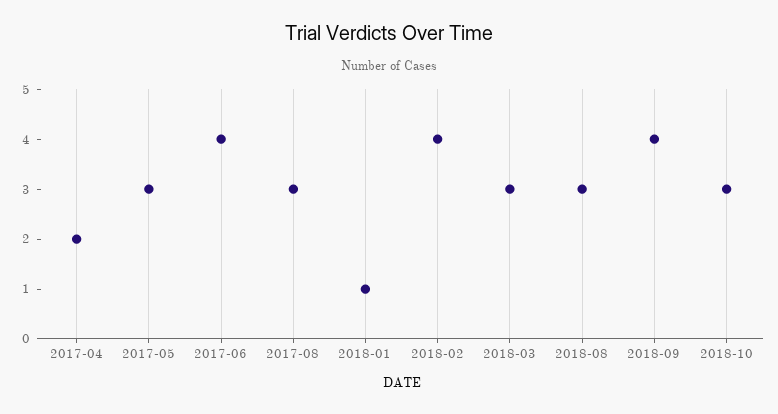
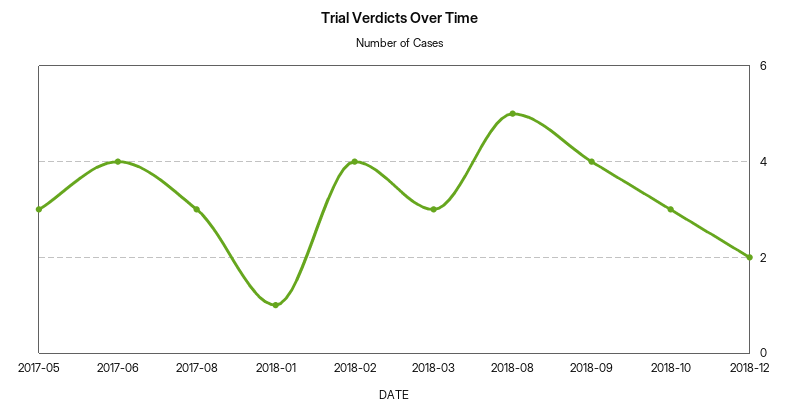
2017-04: 2 -> none
2018-08: 3 -> 5
2018-12: none -> 2

